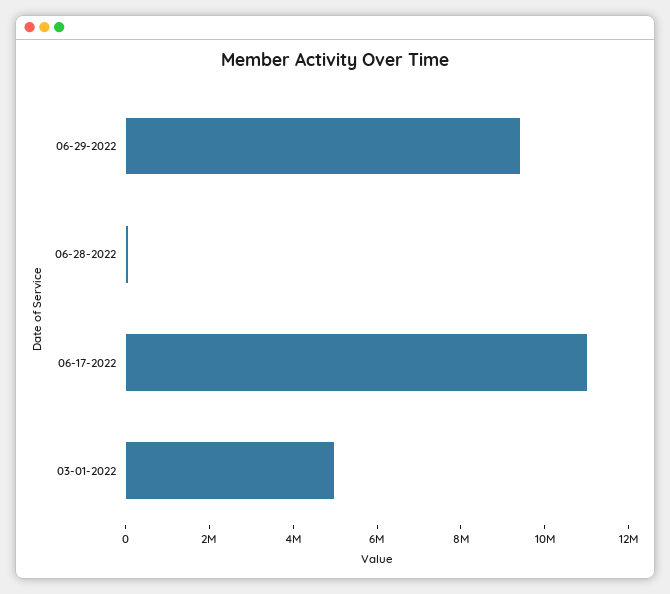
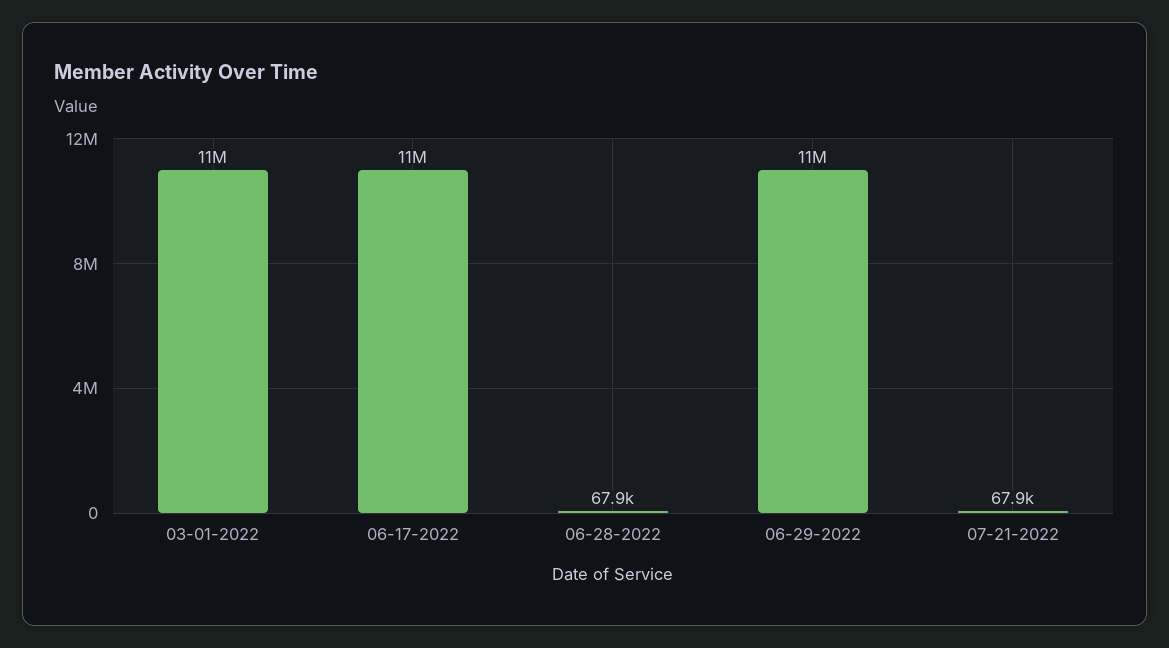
06-29-2022: 9500000 -> 11000000
03-01-2022: 5000000 -> 11000000
07-21-2022: none -> 67900

